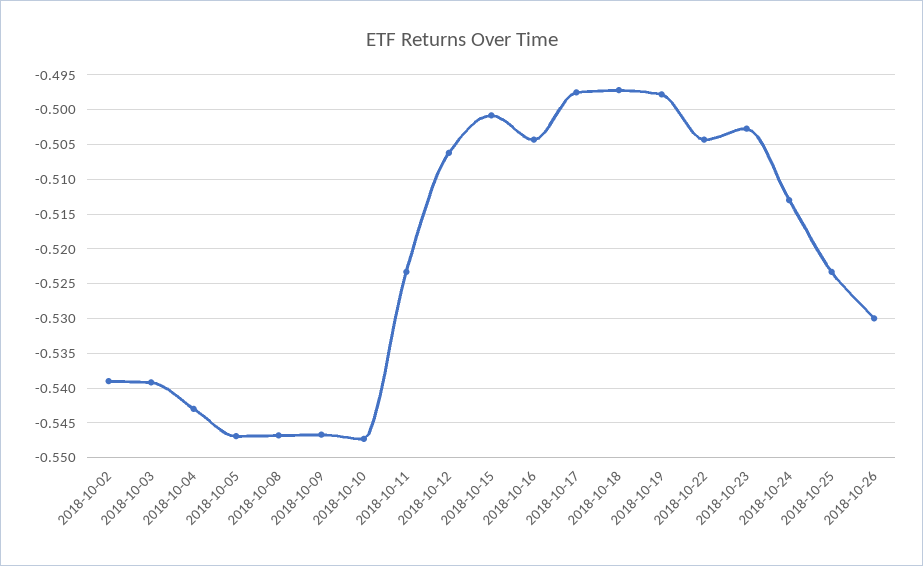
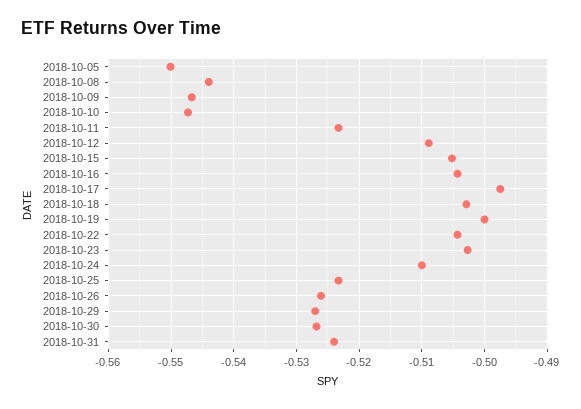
2018-10-02: -0.539 -> none
2018-10-03: -0.539 -> none
2018-10-04: -0.543 -> none
2018-10-05: -0.547 -> -0.55
2018-10-08: -0.547 -> -0.544
2018-10-12: -0.506 -> -0.509
2018-10-15: -0.501 -> -0.505
2018-10-18: -0.497 -> -0.503
2018-10-19: -0.498 -> -0.5
2018-10-24: -0.513 -> -0.51
2018-10-26: -0.53 -> -0.526
2018-10-29: none -> -0.527
2018-10-30: none -> -0.527
2018-10-31: none -> -0.524

